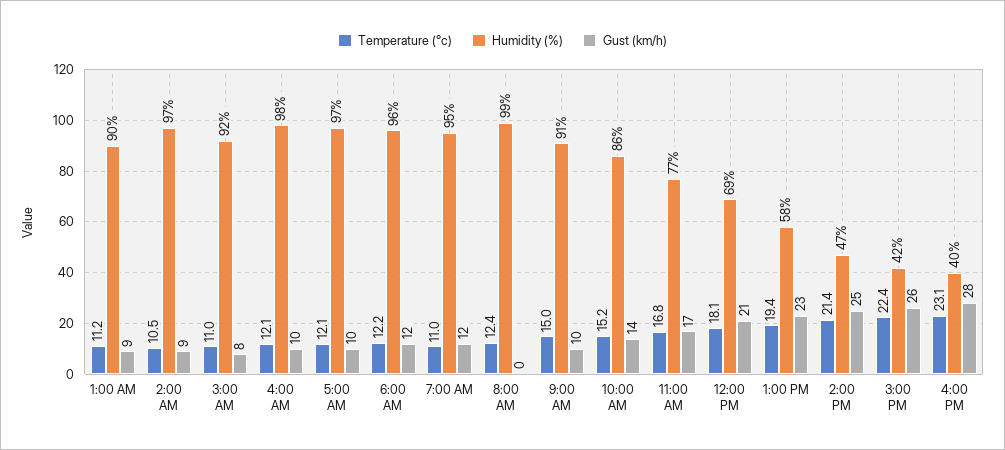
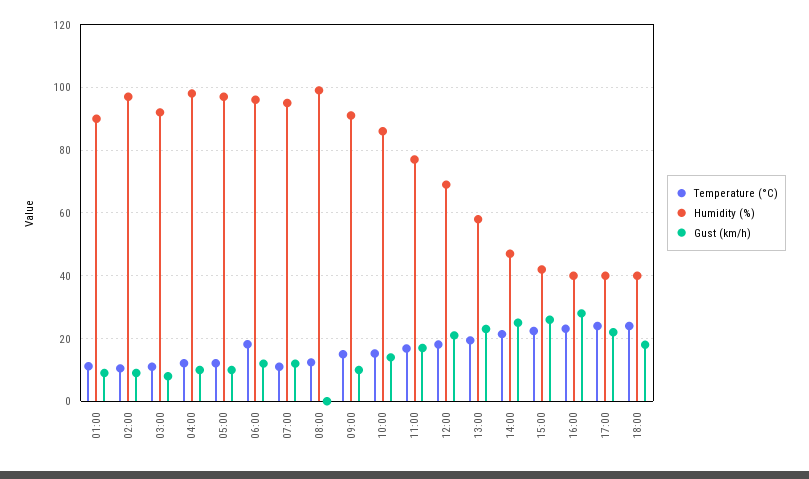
Temperature (°c), 6:00 AM: 12.2 -> 18
Temperature (°c), 17:00: none -> 24
Humidity (%), 17:00: none -> 40
Gust (km/h), 17:00: none -> 22
Temperature (°c), 18:00: none -> 24
Humidity (%), 18:00: none -> 40
Gust (km/h), 18:00: none -> 18

